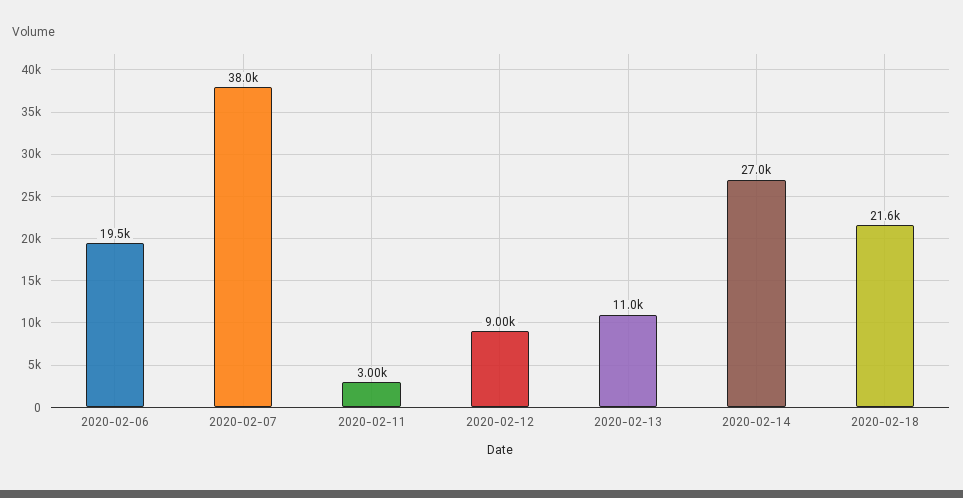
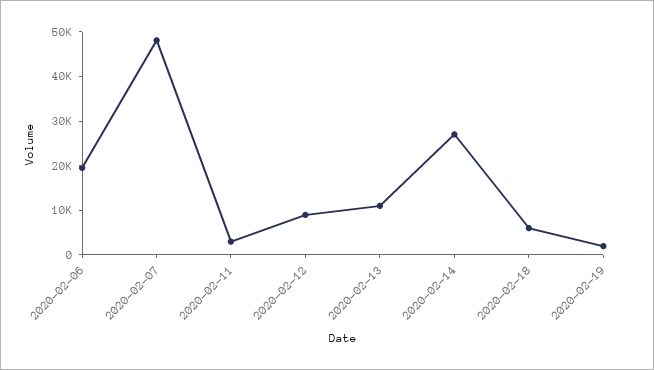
2020-02-07: 38000 -> 48000
2020-02-18: 21600 -> 6000
2020-02-19: none -> 2000

